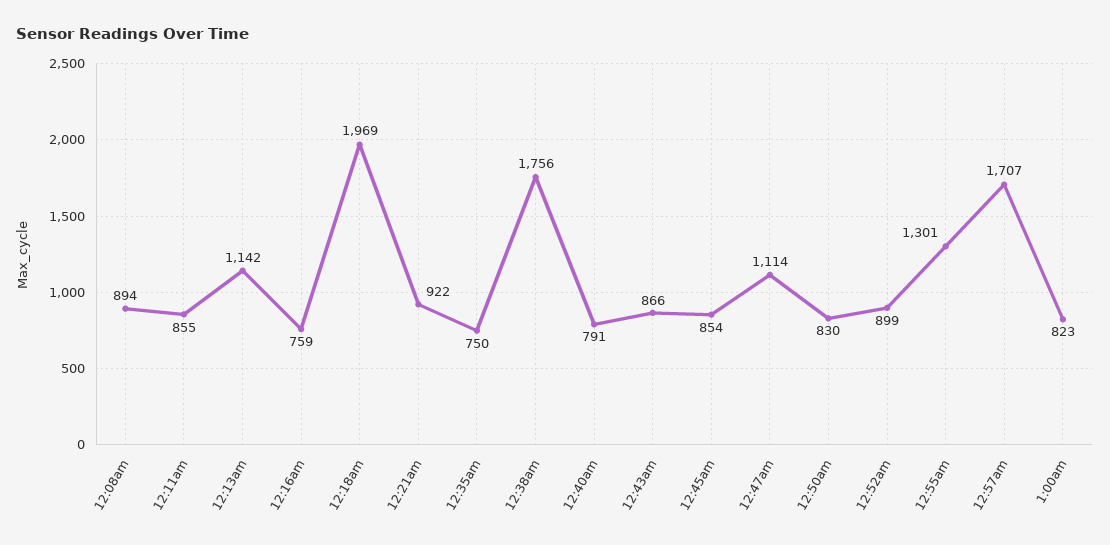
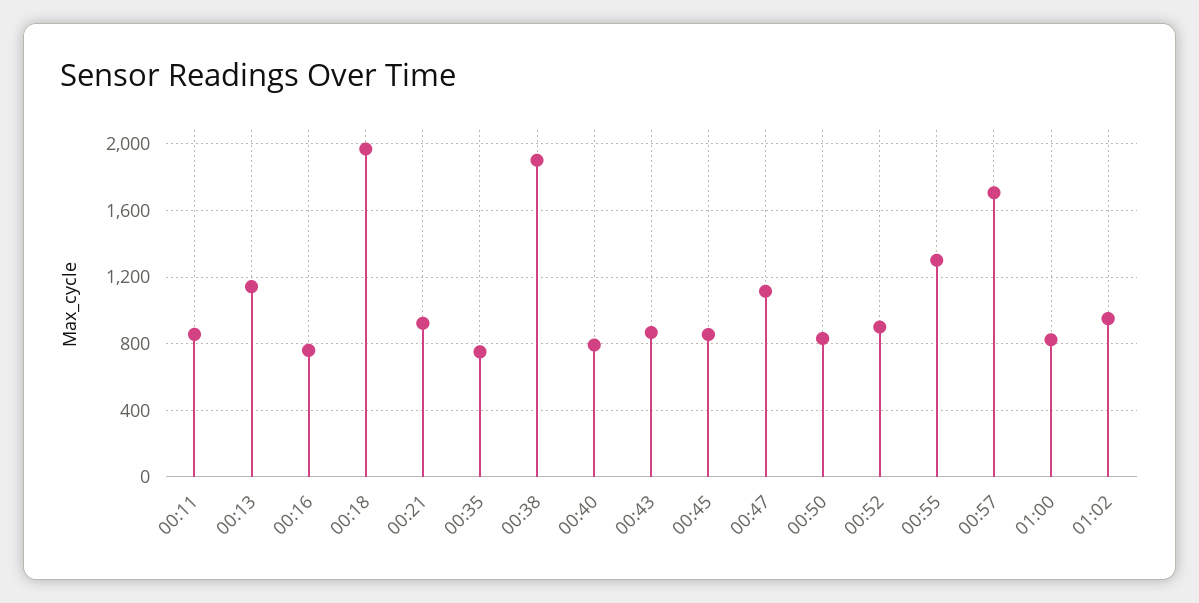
12:08am: 894 -> none
12:38am: 1756 -> 1900
01:02: none -> 950

